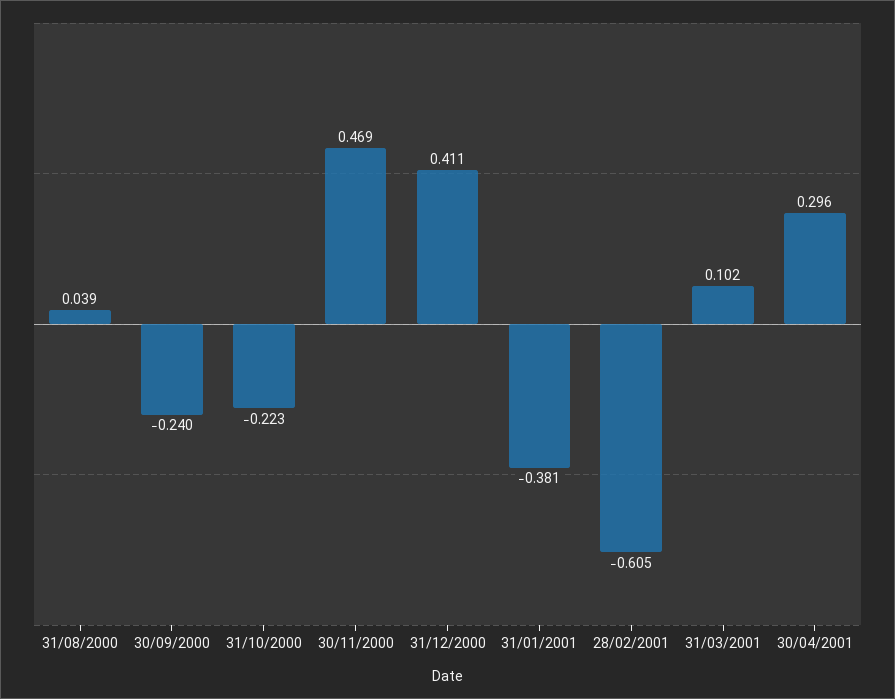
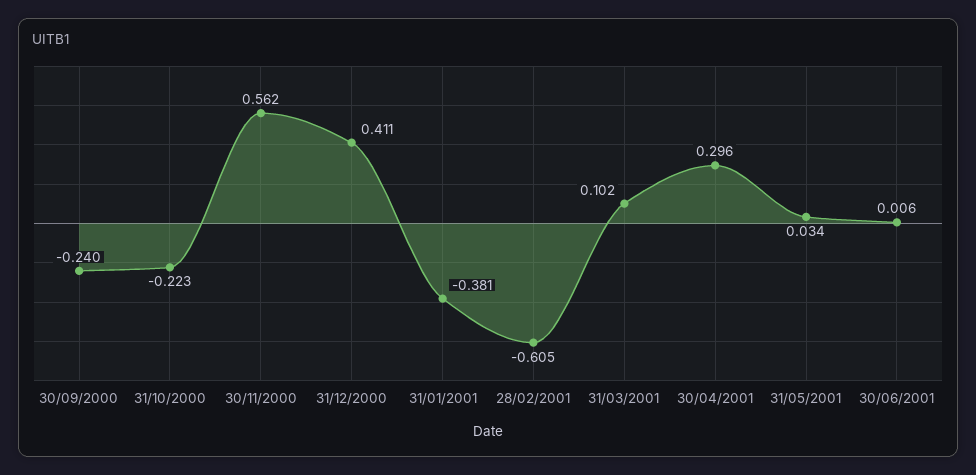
31/08/2000: 0.039 -> none
30/11/2000: 0.469 -> 0.562
31/05/2001: none -> 0.034
30/06/2001: none -> 0.006

